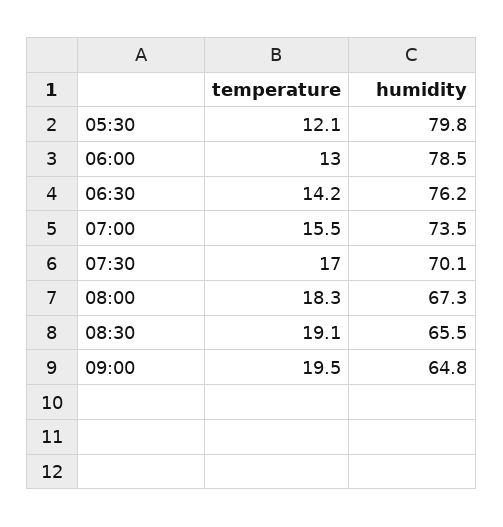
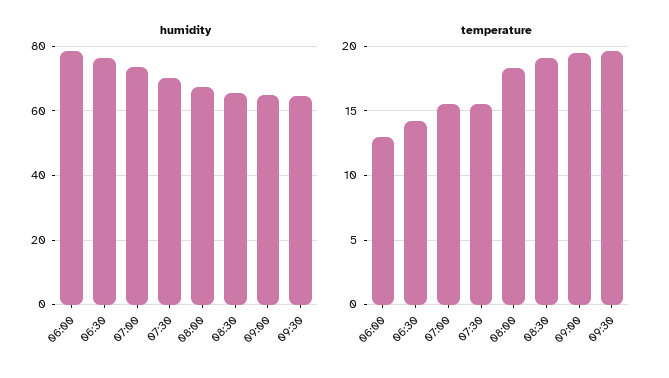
temperature, 05:30: 12.1 -> none
humidity, 05:30: 79.8 -> none
temperature, 07:30: 17 -> 15.5
humidity, 09:30: none -> 64
temperature, 09:30: none -> 19.5

